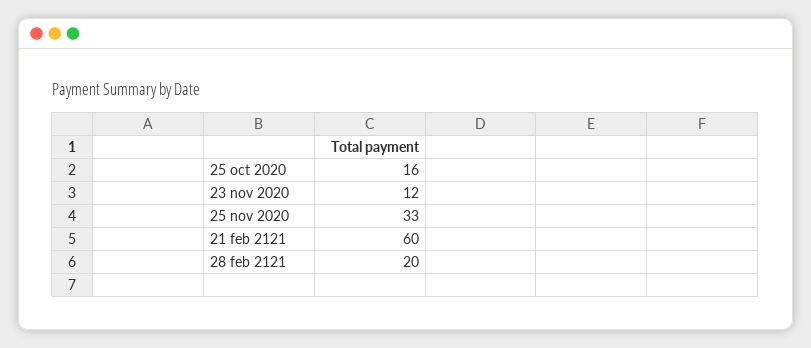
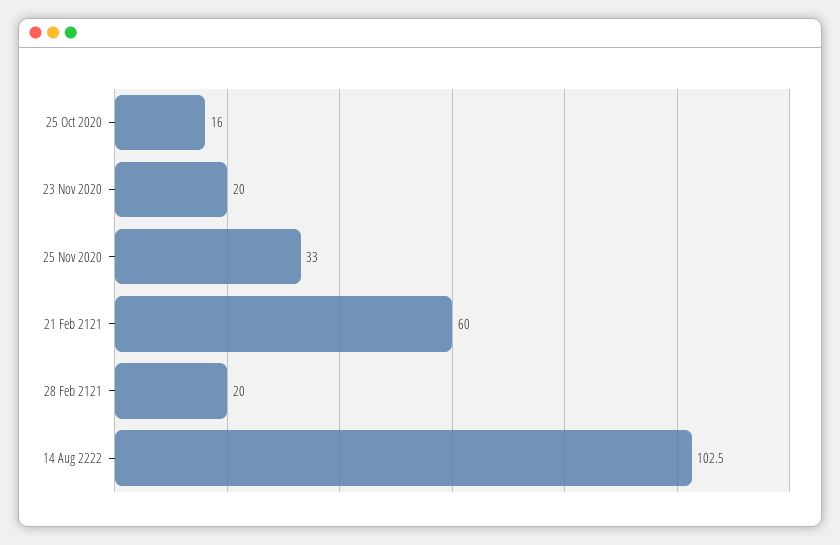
23 nov 2020: 12 -> 20
14 Aug 2222: none -> 102.5

